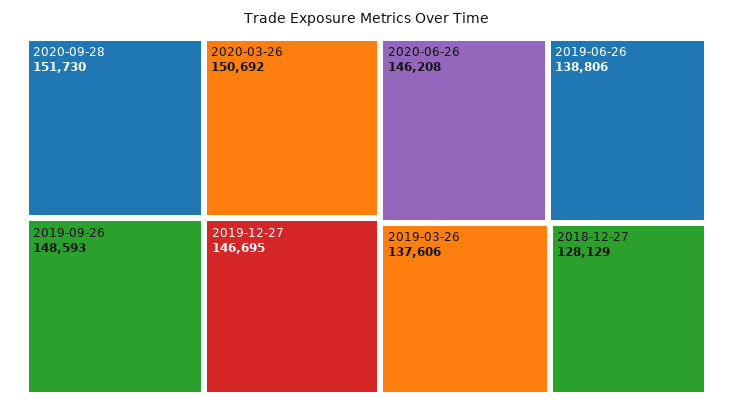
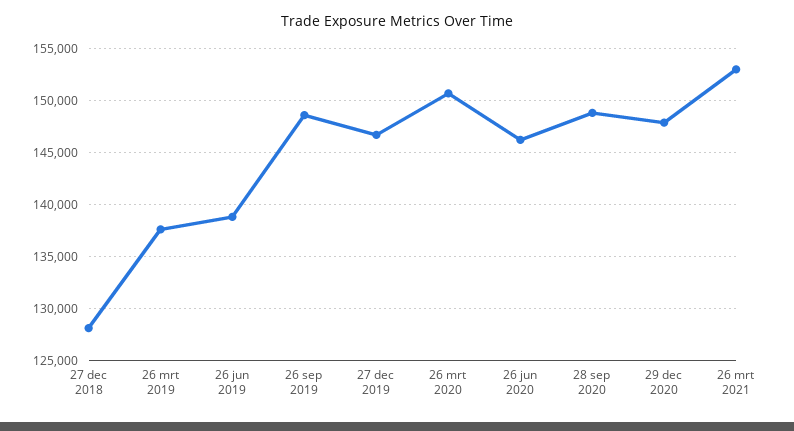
2020-09-28: 151730 -> 149000
29 dec 2020: none -> 148000
26 mrt 2021: none -> 153000

